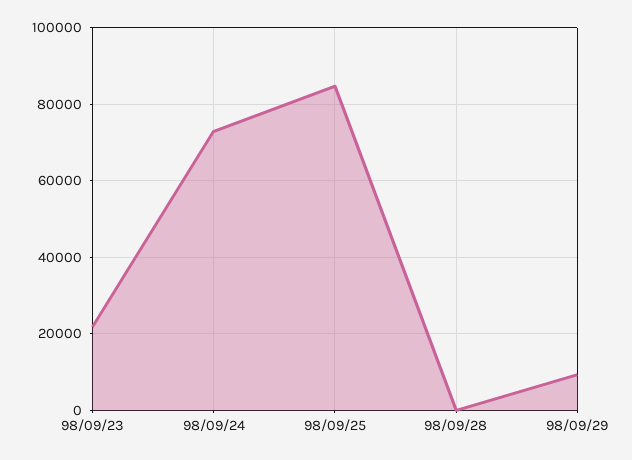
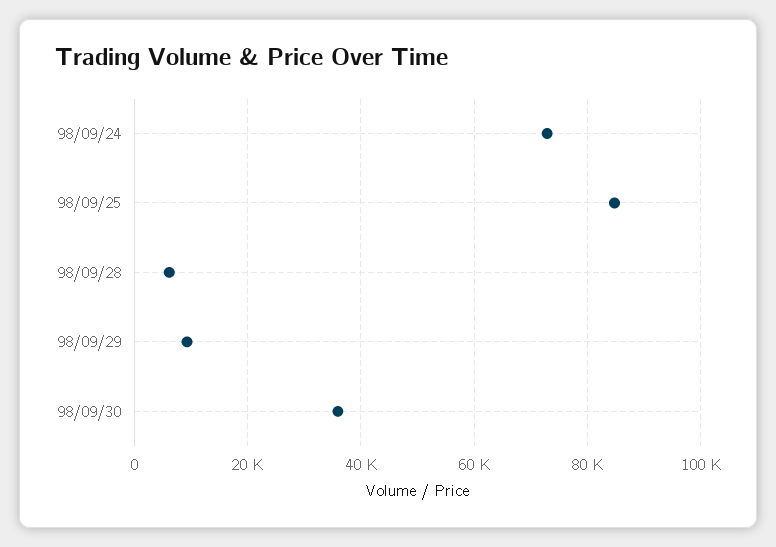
98/09/23: 22000 -> none
98/09/28: 0 -> 6000
98/09/30: none -> 36000

